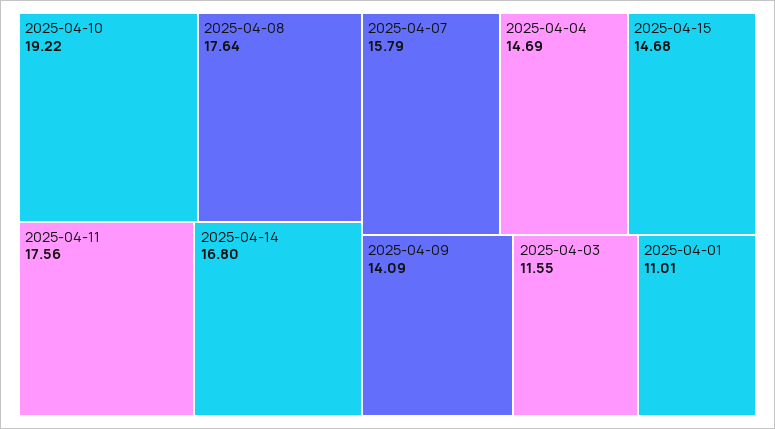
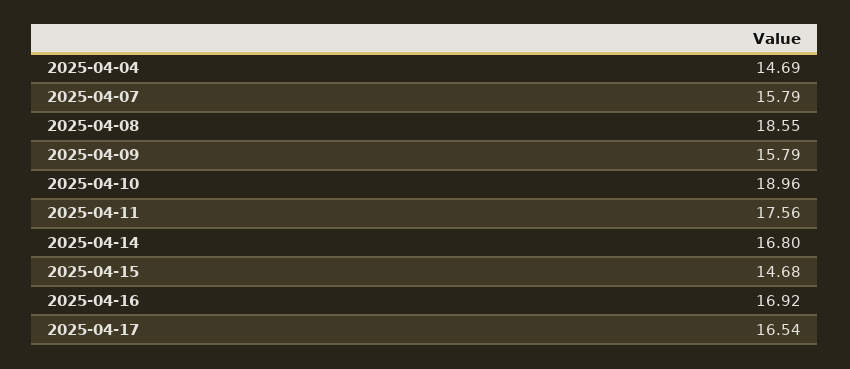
2025-04-10: 19.22 -> 18.96
2025-04-08: 17.64 -> 18.55
2025-04-09: 14.09 -> 15.79
2025-04-03: 11.55 -> none
2025-04-01: 11.01 -> none
2025-04-16: none -> 16.92
2025-04-17: none -> 16.54

